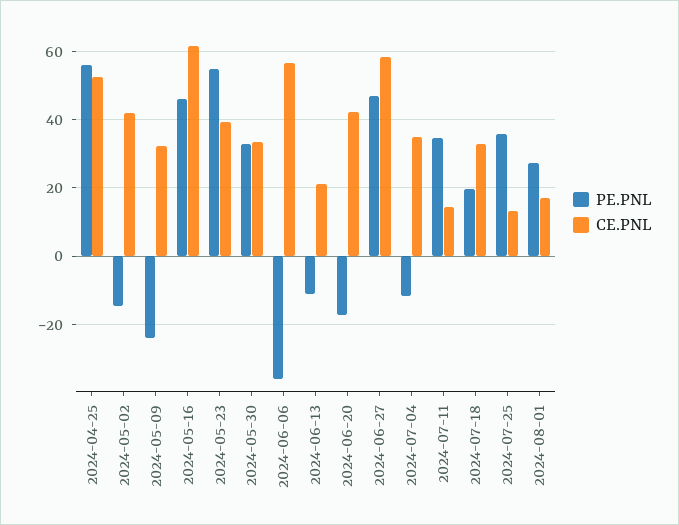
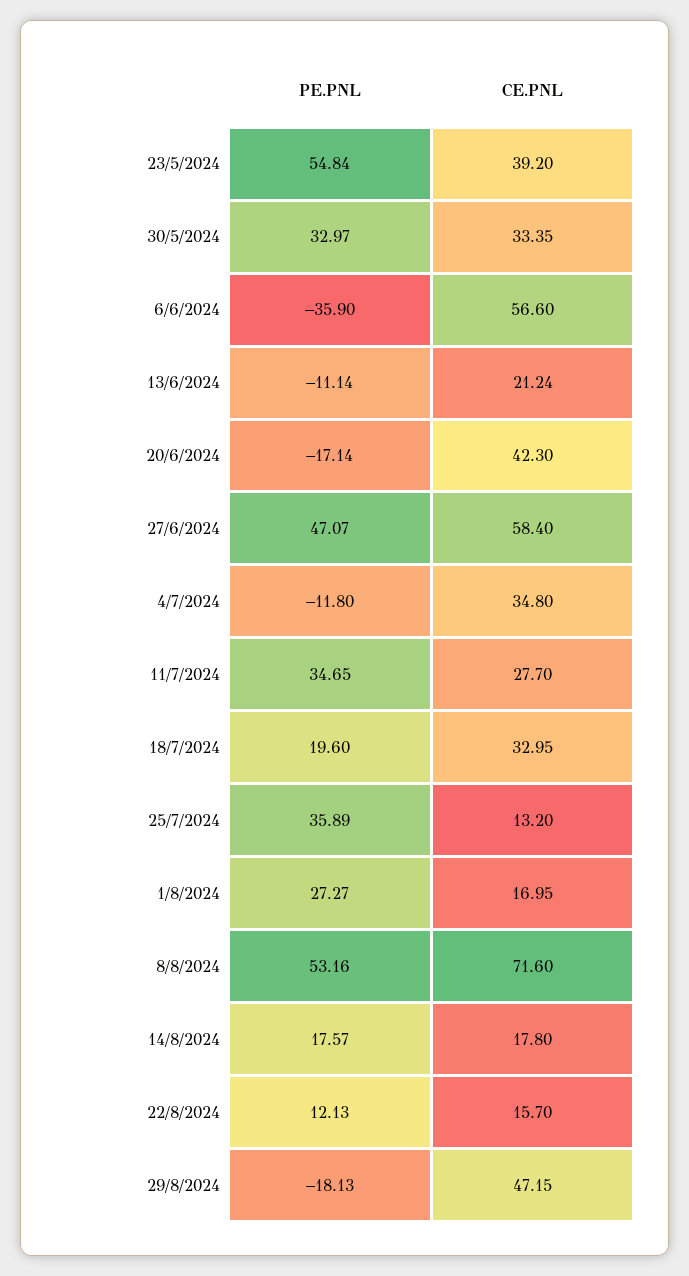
PE.PNL, 2024-04-25: 56 -> none
CE.PNL, 2024-04-25: 52 -> none
PE.PNL, 2024-05-02: -14 -> none
CE.PNL, 2024-05-02: 42 -> none
PE.PNL, 2024-05-09: -24 -> none
CE.PNL, 2024-05-09: 32 -> none
PE.PNL, 2024-05-16: 46 -> none
CE.PNL, 2024-05-16: 62 -> none
CE.PNL, 2024-07-11: 14 -> 27.7
PE.PNL, 8/8/2024: none -> 53.16
CE.PNL, 8/8/2024: none -> 71.6
PE.PNL, 14/8/2024: none -> 17.57
CE.PNL, 14/8/2024: none -> 17.8
PE.PNL, 22/8/2024: none -> 12.13
CE.PNL, 22/8/2024: none -> 15.7
PE.PNL, 29/8/2024: none -> -18.13
CE.PNL, 29/8/2024: none -> 47.15

